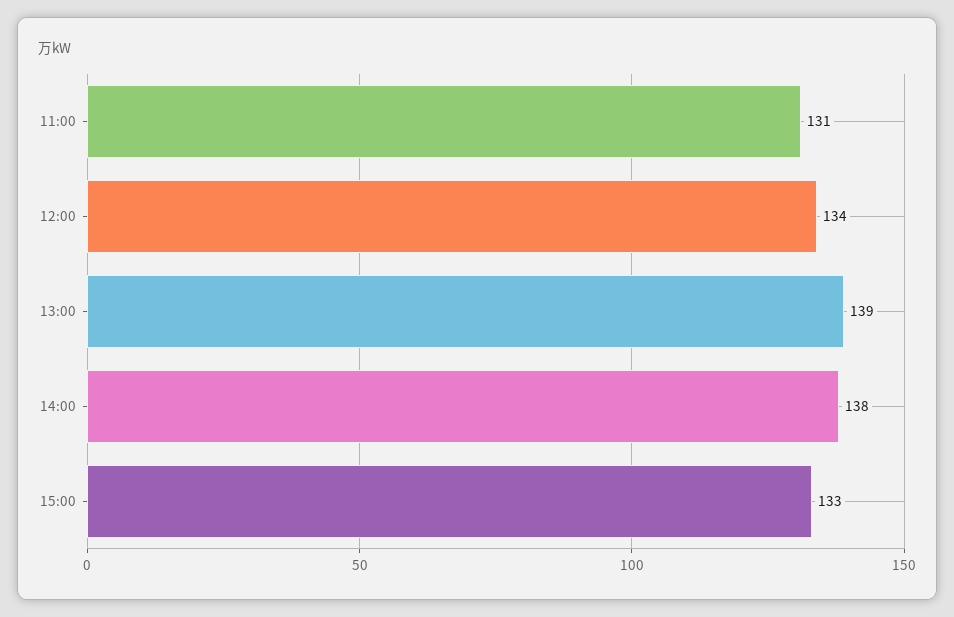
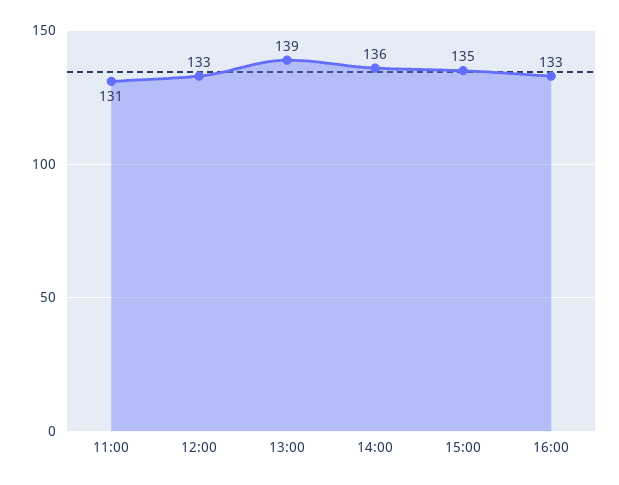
12:00: 134 -> 133
14:00: 138 -> 136
15:00: 133 -> 135
16:00: none -> 133

